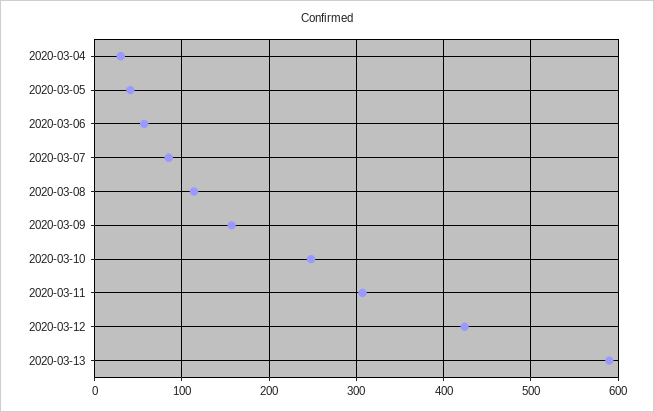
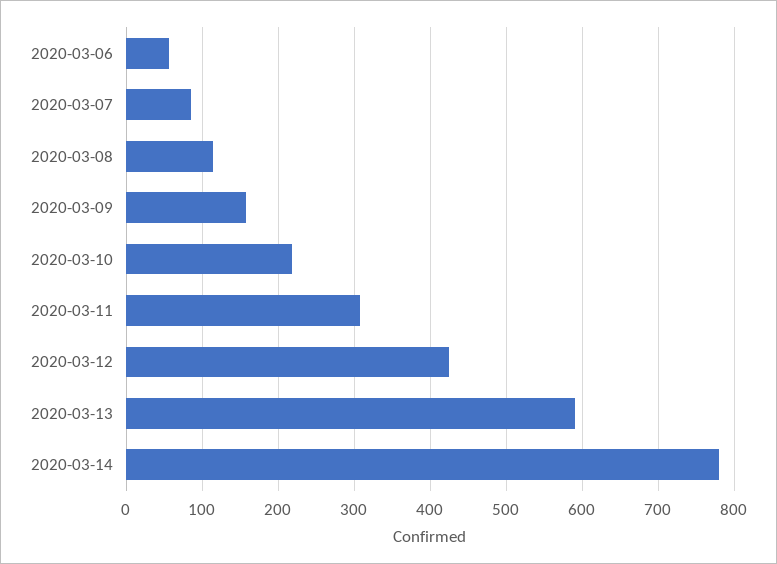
2020-03-04: 30 -> none
2020-03-05: 40 -> none
2020-03-10: 250 -> 220
2020-03-14: none -> 780

